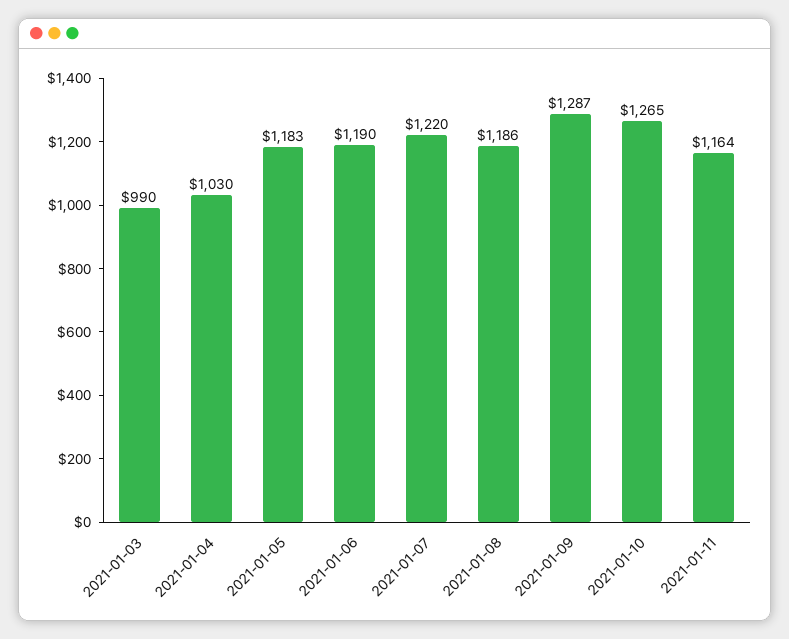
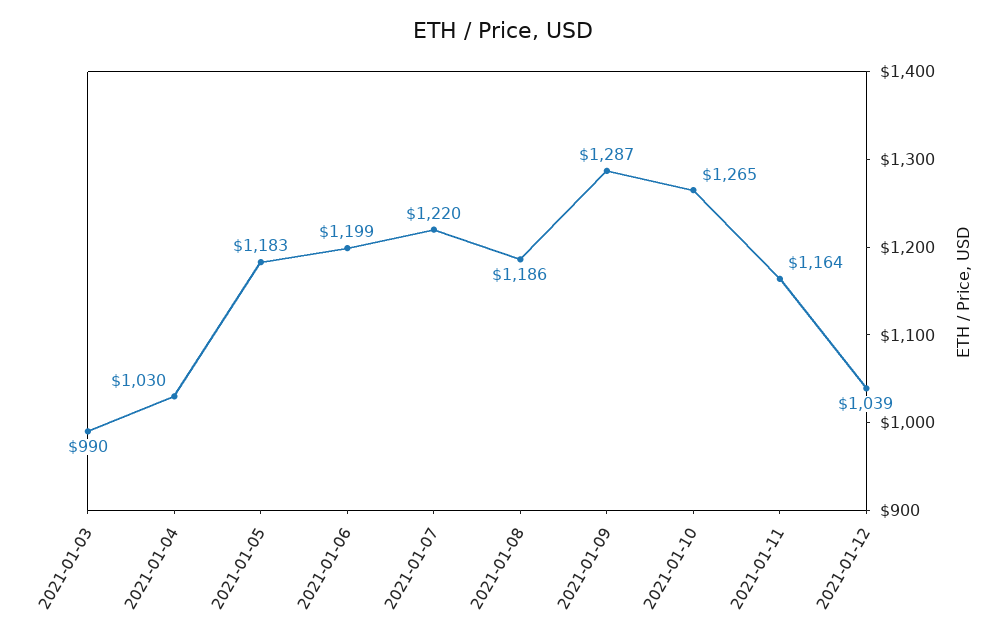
2021-01-06: 1190 -> 1199
2021-01-12: none -> 1039

